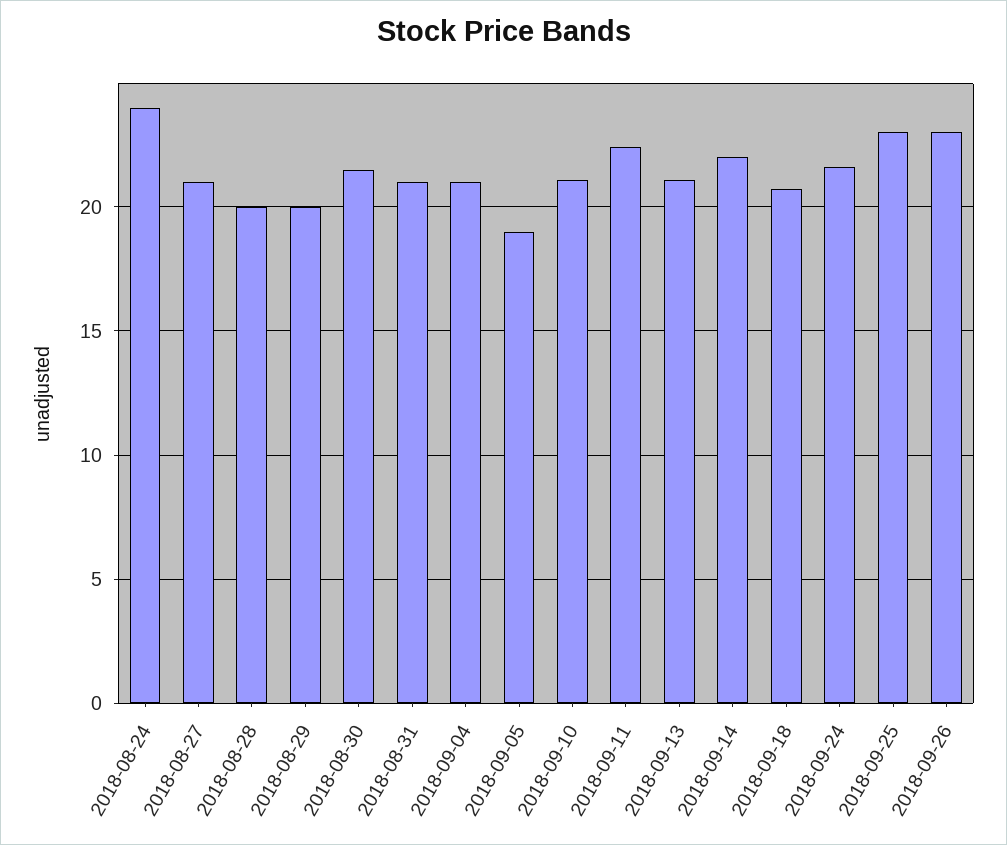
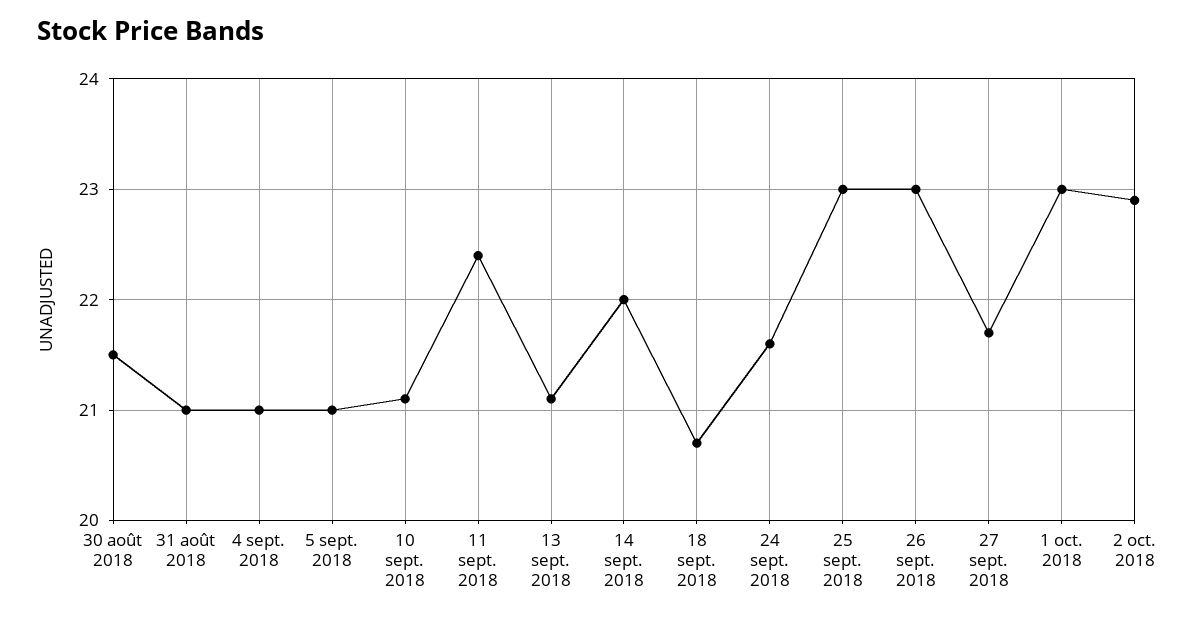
2018-08-24: 24 -> none
2018-08-27: 21 -> none
2018-08-28: 20 -> none
2018-08-29: 20 -> none
2018-09-05: 19 -> 21
27 sept. 2018: none -> 21.7
1 oct. 2018: none -> 23
2 oct. 2018: none -> 22.9

